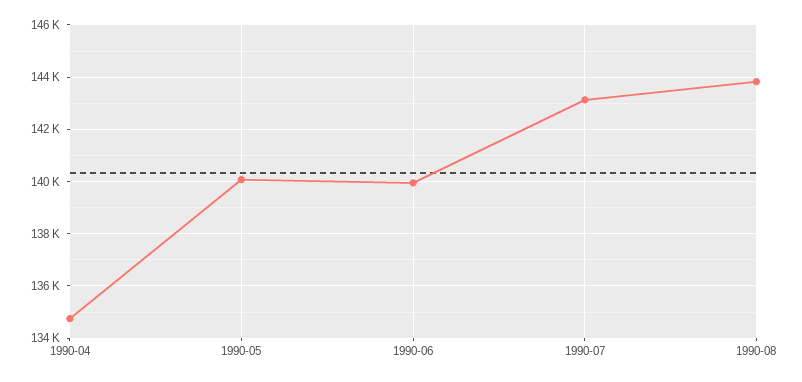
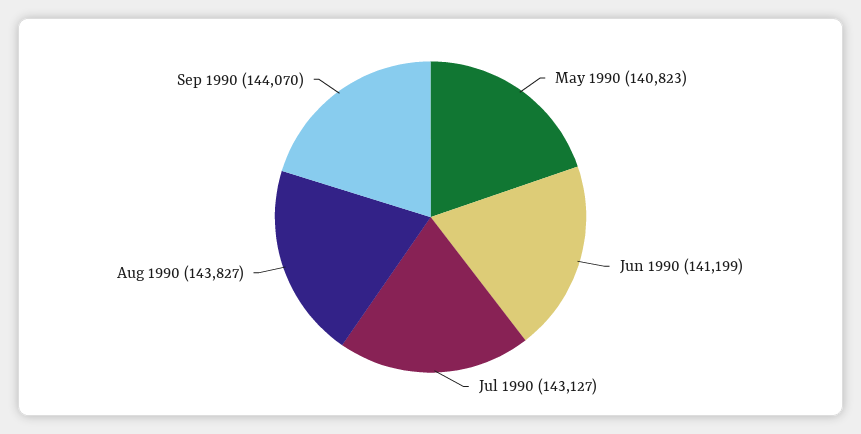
1990-04: 134750 -> none
1990-05: 140000 -> 140823
1990-06: 140000 -> 141199
Sep 1990: none -> 144070

